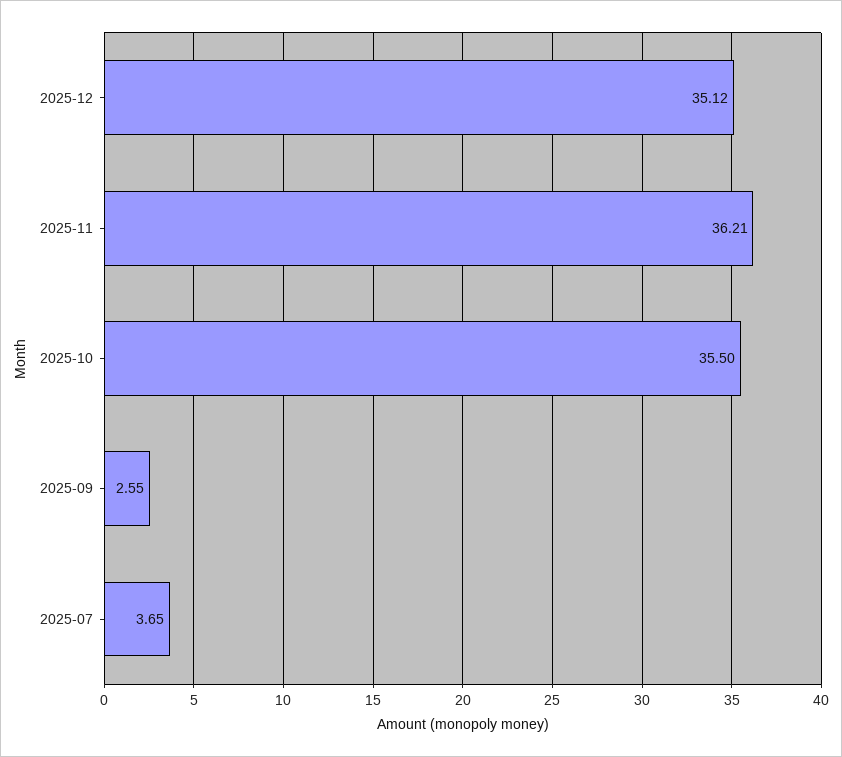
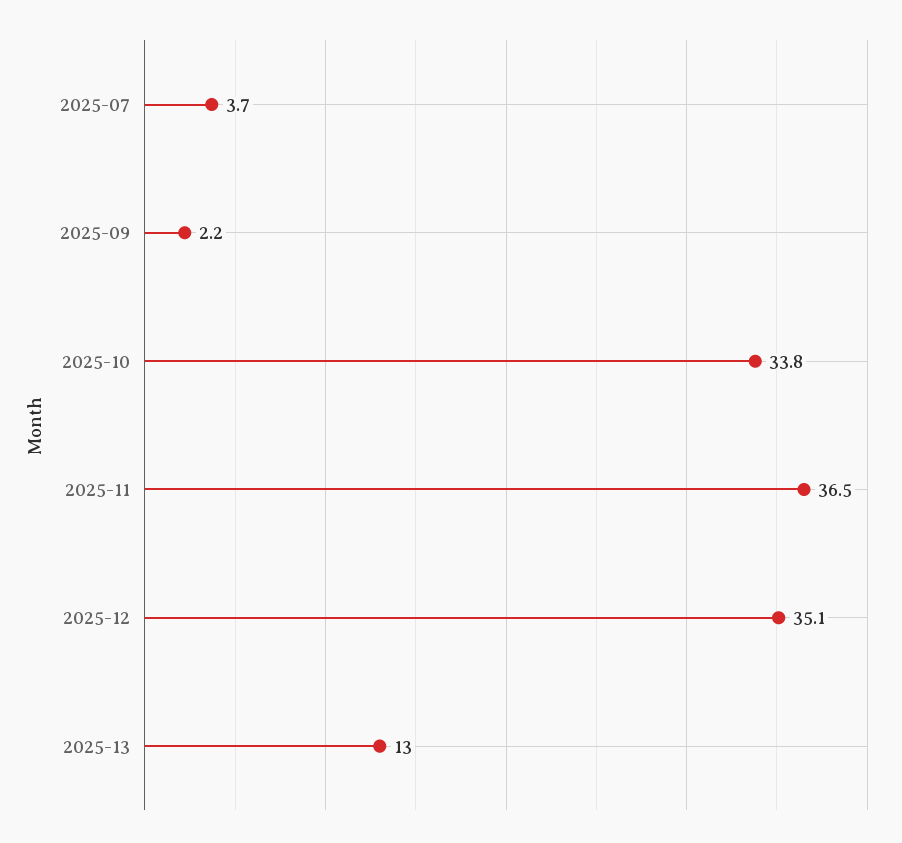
2025-11: 36.21 -> 36.5
2025-10: 35.5 -> 33.8
2025-09: 2.55 -> 2.2
2025-13: none -> 13

